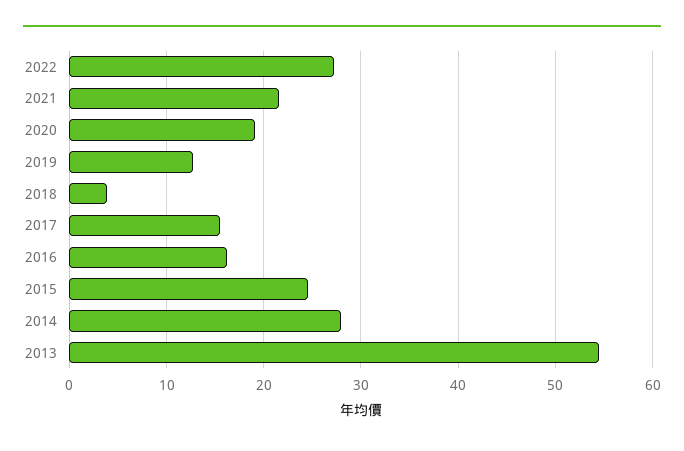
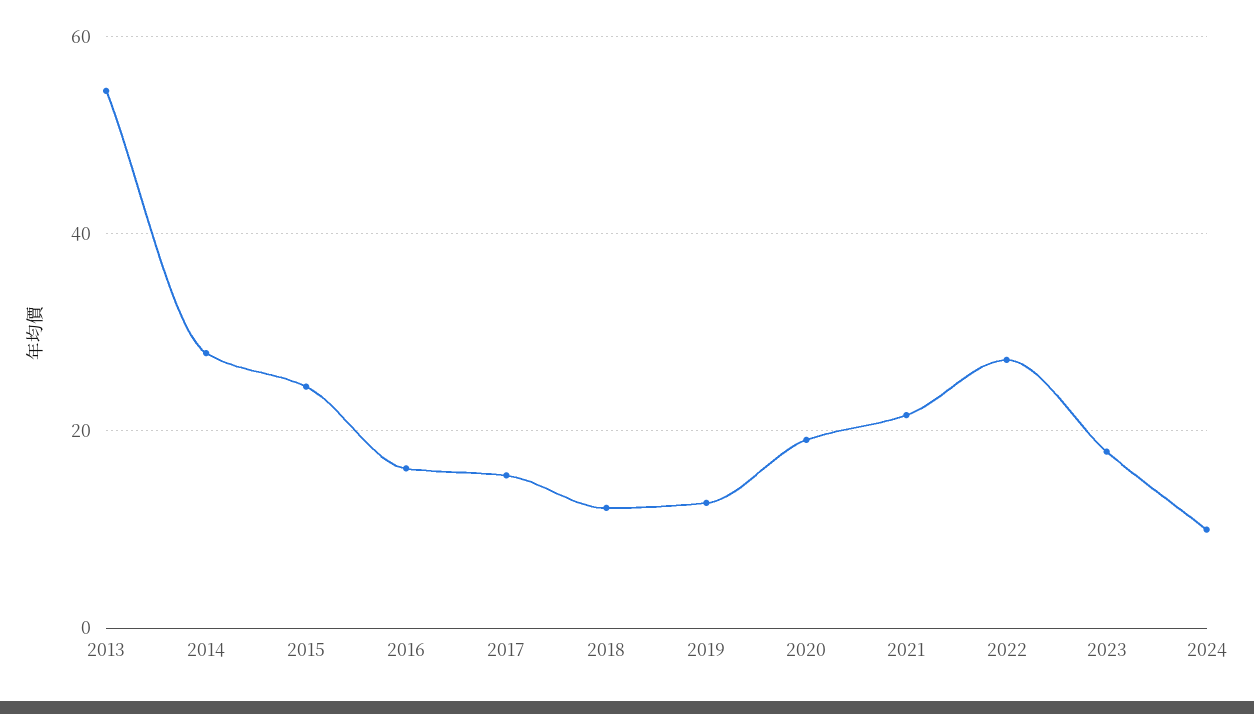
2018: 4 -> 12
2023: none -> 18
2024: none -> 10

